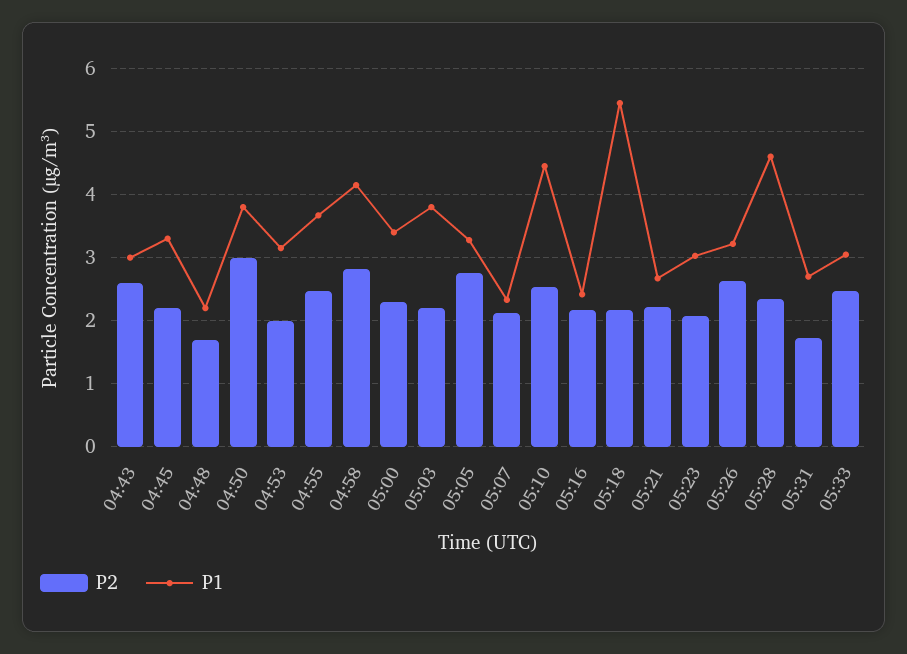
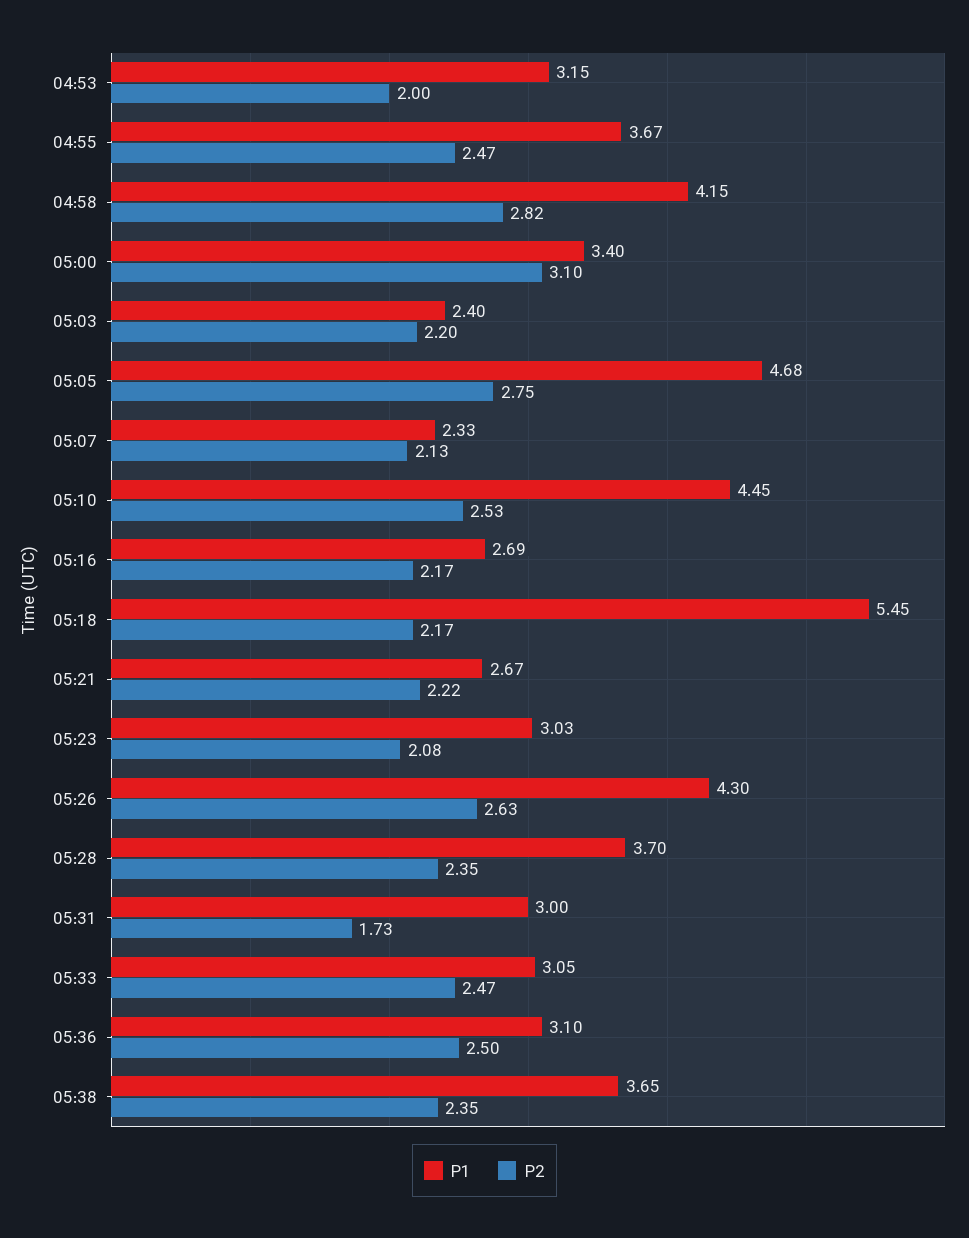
P2, 04:43: 2.6 -> none
P1, 04:43: 3 -> none
P2, 04:45: 2.2 -> none
P1, 04:45: 3.3 -> none
P2, 04:48: 1.7 -> none
P1, 04:48: 2.2 -> none
P2, 04:50: 3 -> none
P1, 04:50: 3.8 -> none
P2, 05:00: 2.3 -> 3.1
P1, 05:03: 3.8 -> 2.4
P1, 05:05: 3.3 -> 4.68
P1, 05:16: 2.4 -> 2.69
P1, 05:26: 3.2 -> 4.3
P1, 05:28: 4.6 -> 3.7
P1, 05:31: 2.7 -> 3
P1, 05:36: none -> 3.1
P2, 05:36: none -> 2.5
P1, 05:38: none -> 3.65
P2, 05:38: none -> 2.35

